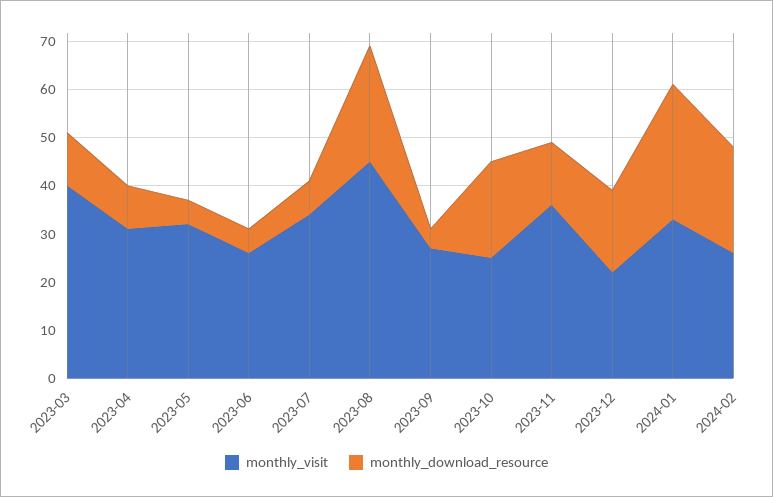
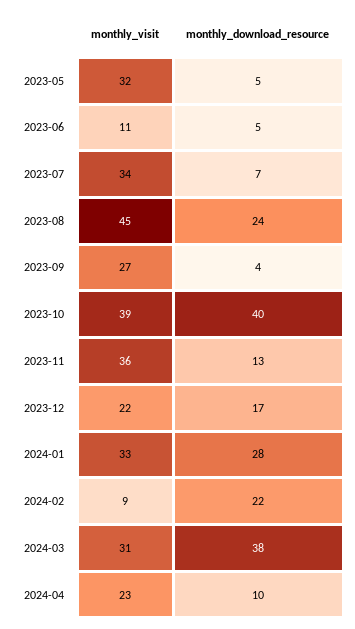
monthly_visit, 2023-03: 40 -> none
monthly_download_resource, 2023-03: 10 -> none
monthly_visit, 2023-04: 30 -> none
monthly_download_resource, 2023-04: 10 -> none
monthly_visit, 2023-06: 25 -> 11
monthly_visit, 2023-10: 25 -> 39
monthly_download_resource, 2023-10: 20 -> 40
monthly_visit, 2024-02: 25 -> 9
monthly_visit, 2024-03: none -> 31
monthly_download_resource, 2024-03: none -> 38
monthly_visit, 2024-04: none -> 23
monthly_download_resource, 2024-04: none -> 10

